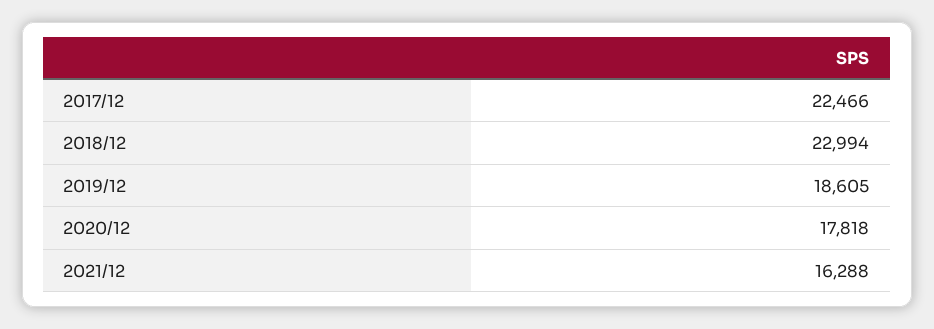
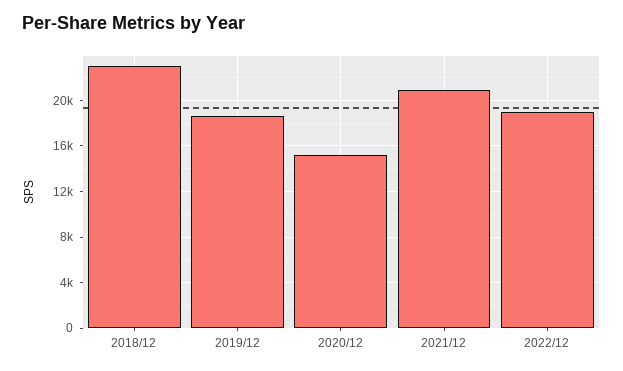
2017/12: 22466 -> none
2020/12: 17818 -> 15000
2021/12: 16288 -> 21000
2022/12: none -> 19000

